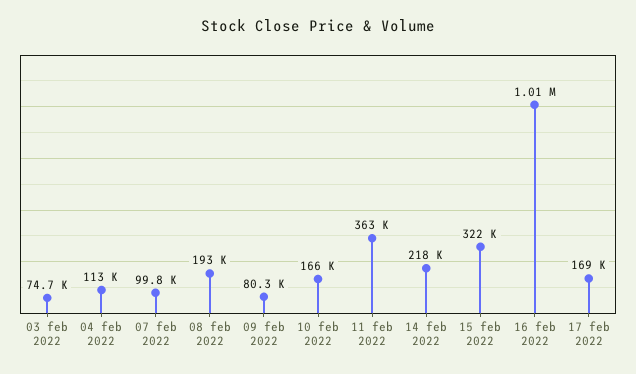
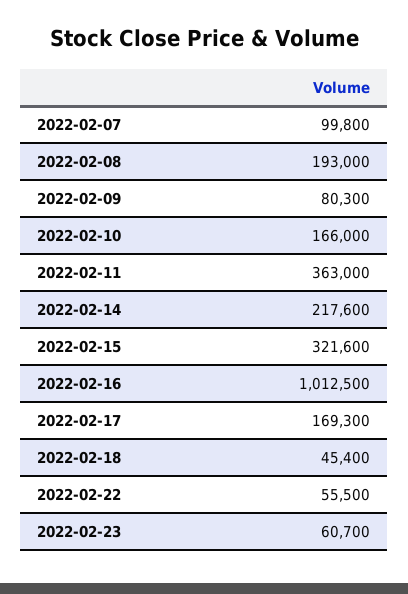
03 feb 2022: 74700 -> none
04 feb 2022: 113000 -> none
2022-02-18: none -> 45400
2022-02-22: none -> 55500
2022-02-23: none -> 60700

